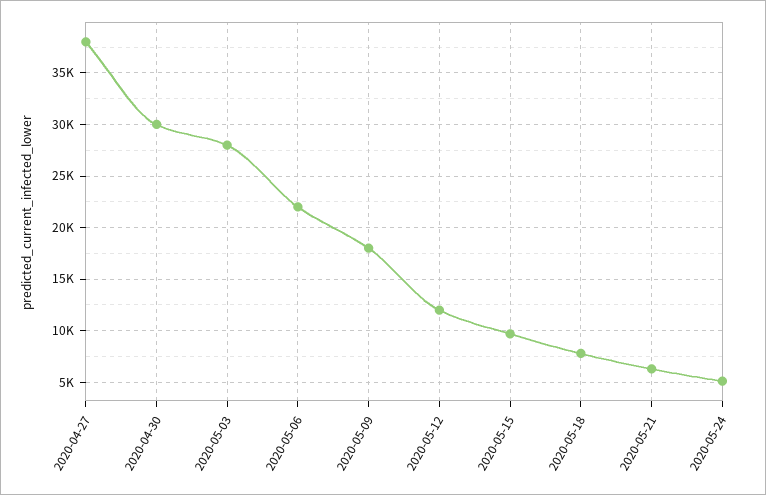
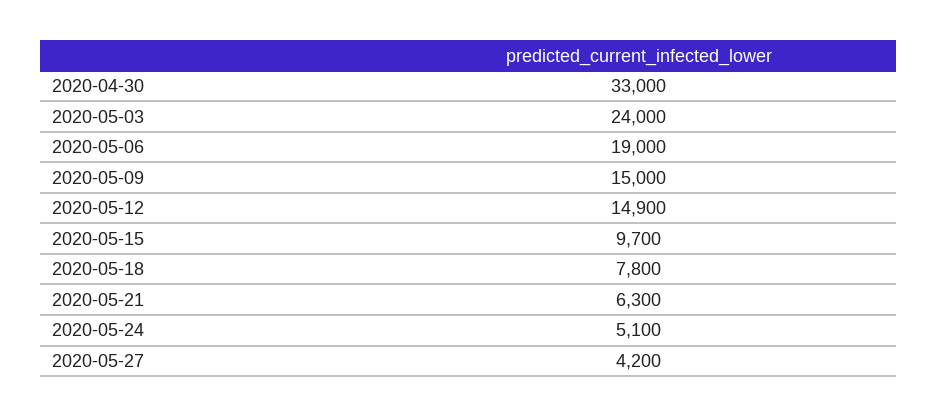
2020-04-27: 38000 -> none
2020-04-30: 30000 -> 33000
2020-05-03: 28000 -> 24000
2020-05-06: 22000 -> 19000
2020-05-09: 18000 -> 15000
2020-05-12: 12000 -> 14900
2020-05-27: none -> 4200

